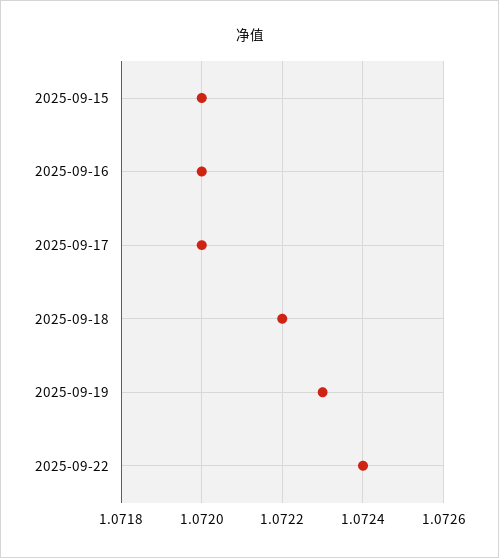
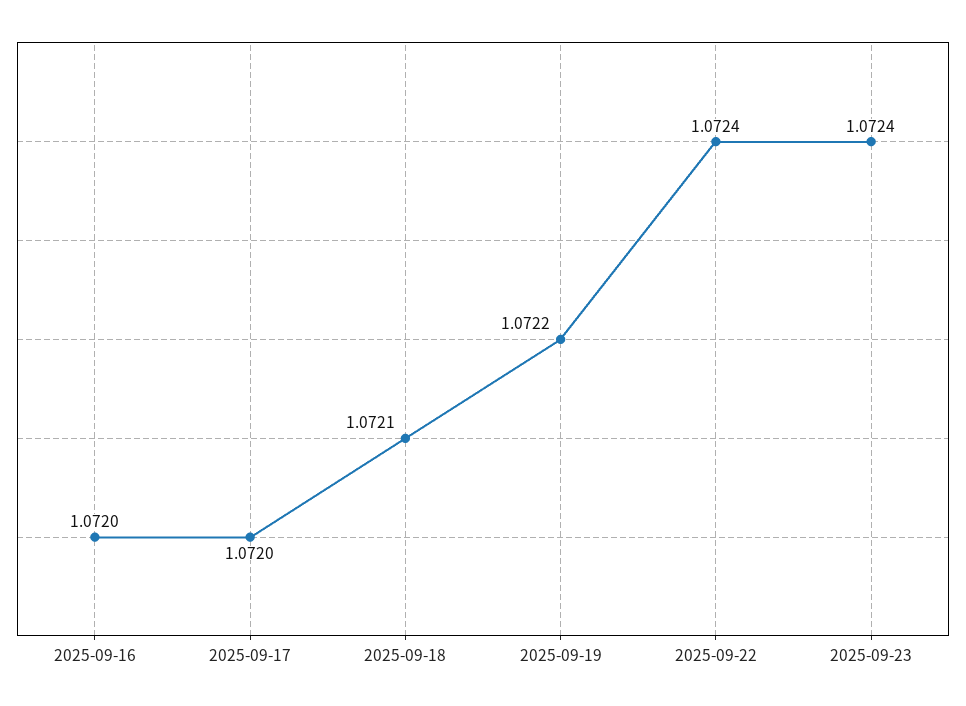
2025-09-15: 1.072 -> none
2025-09-18: 1.0722 -> 1.0721
2025-09-19: 1.0723 -> 1.0722
2025-09-23: none -> 1.0724

